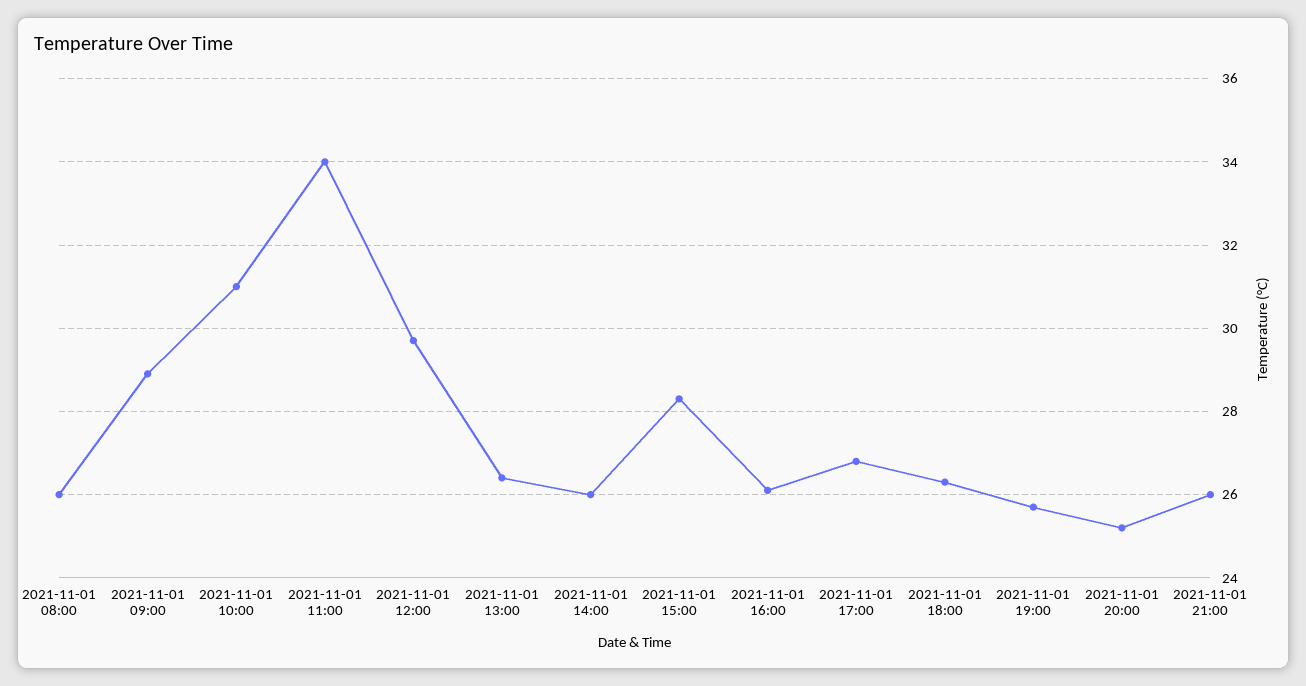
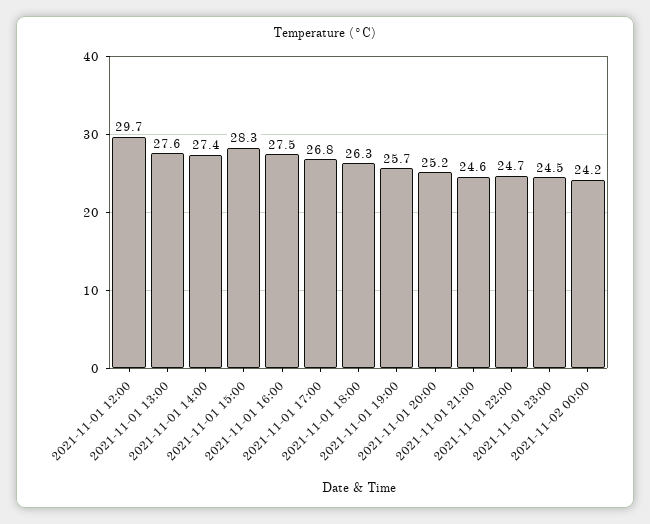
2021-11-01 08:00: 26 -> none
2021-11-01 09:00: 29 -> none
2021-11-01 10:00: 31 -> none
2021-11-01 11:00: 34 -> none
2021-11-01 13:00: 26.5 -> 27.6
2021-11-01 14:00: 26 -> 27.4
2021-11-01 16:00: 26 -> 27.5
2021-11-01 21:00: 26 -> 24.6
2021-11-01 22:00: none -> 24.7
2021-11-01 23:00: none -> 24.5
2021-11-02 00:00: none -> 24.2

